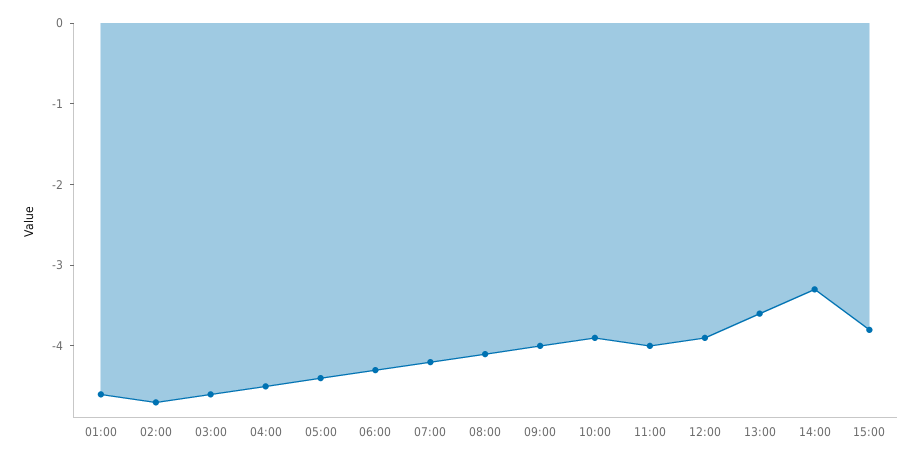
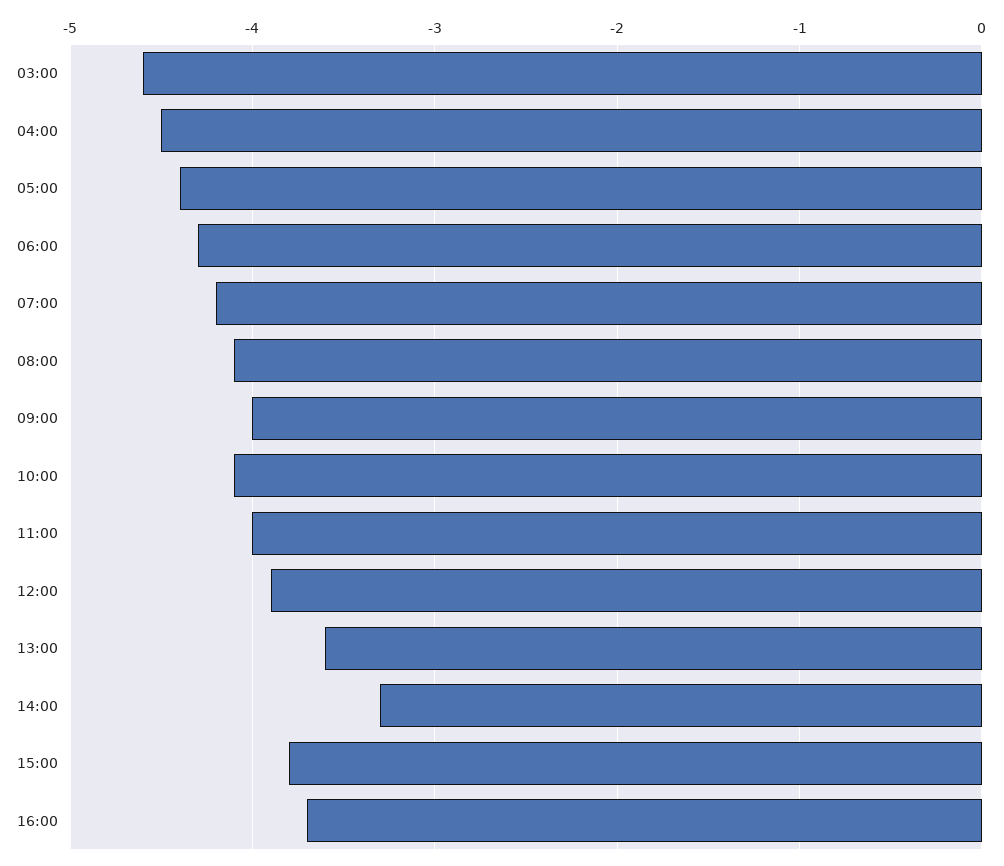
01:00: -4.6 -> none
02:00: -4.7 -> none
10:00: -3.9 -> -4.1
16:00: none -> -3.7

